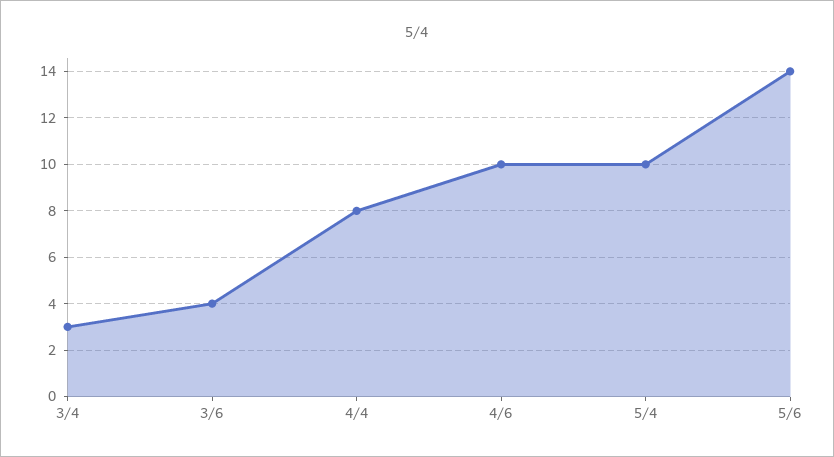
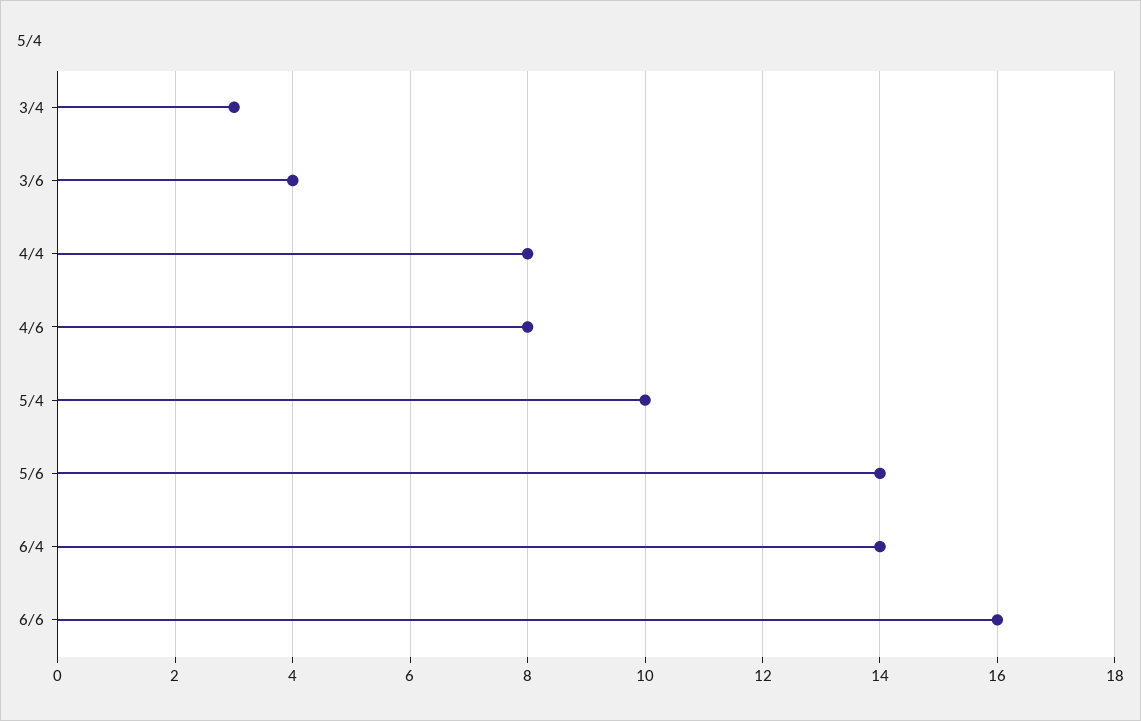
4/6: 10 -> 8
6/4: none -> 14
6/6: none -> 16

